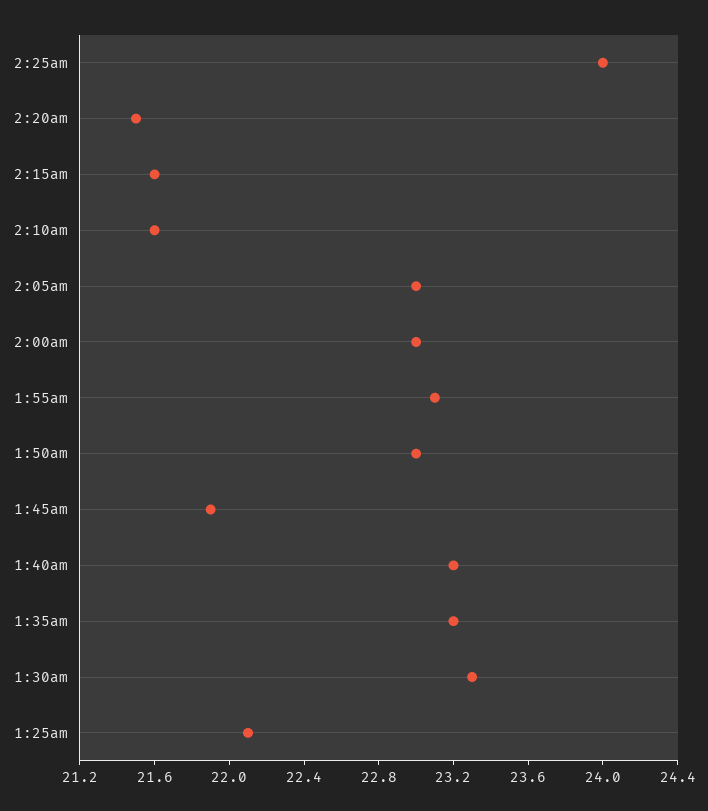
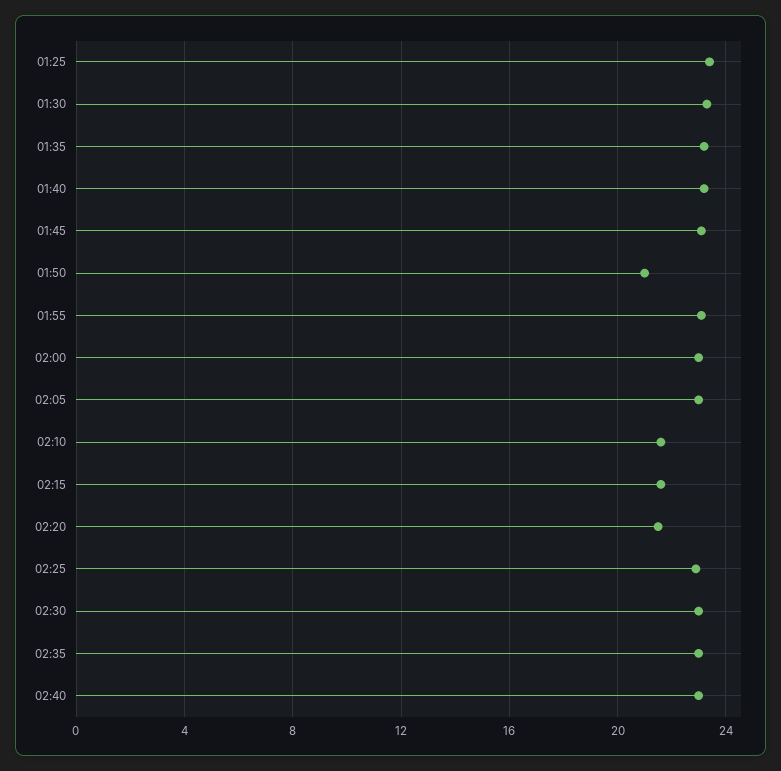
2:25am: 24 -> 23
1:50am: 23 -> 21
1:45am: 21.9 -> 23
1:25am: 22.1 -> 23.5
02:30: none -> 23
02:35: none -> 23
02:40: none -> 23

